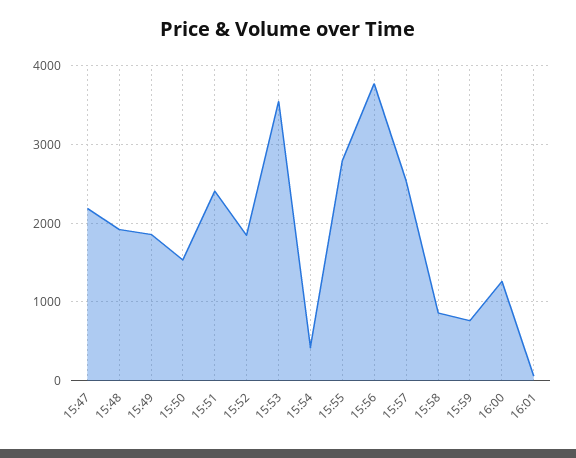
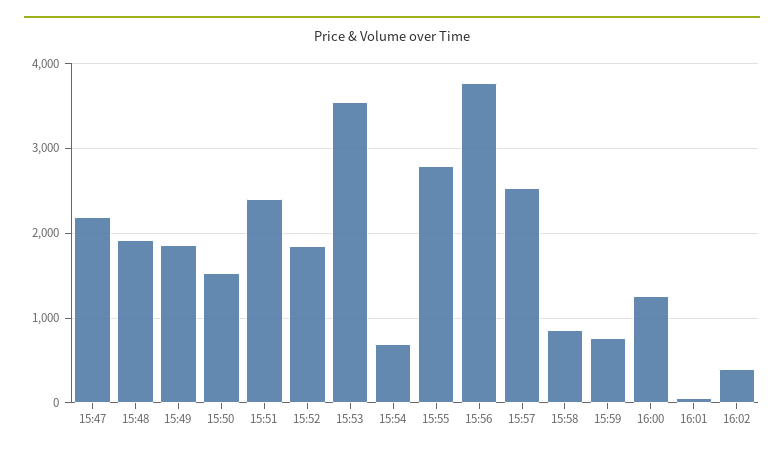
15:54: 400 -> 700
16:02: none -> 400

